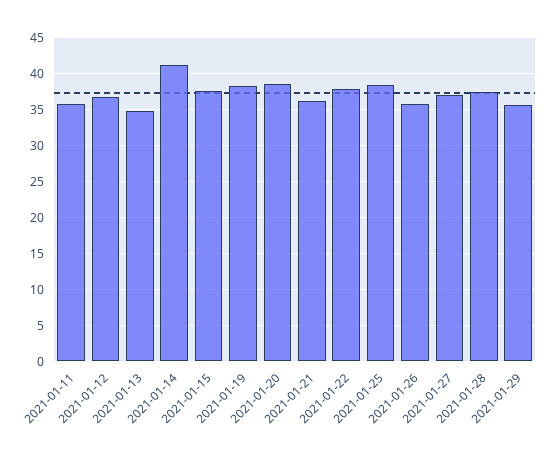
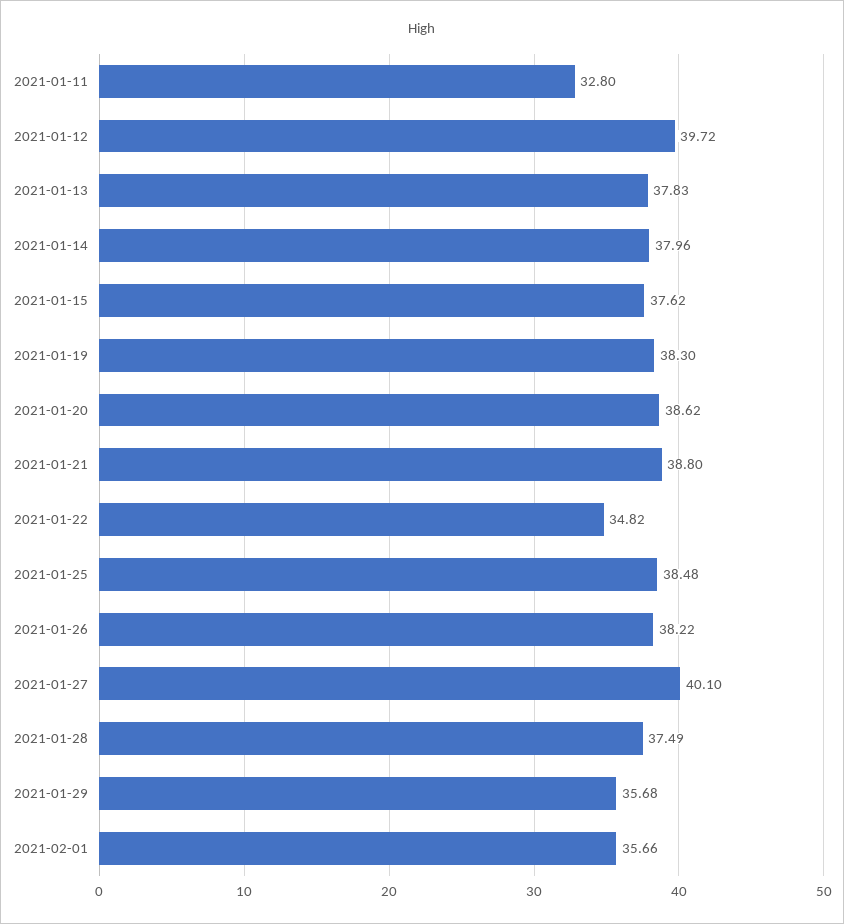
2021-01-11: 36 -> 32.8
2021-01-12: 37 -> 39.72
2021-01-13: 35 -> 37.83
2021-01-14: 41 -> 37.96
2021-01-21: 36 -> 38.8
2021-01-22: 38 -> 34.82
2021-01-26: 36 -> 38.22
2021-01-27: 37 -> 40.1
2021-02-01: none -> 35.66

